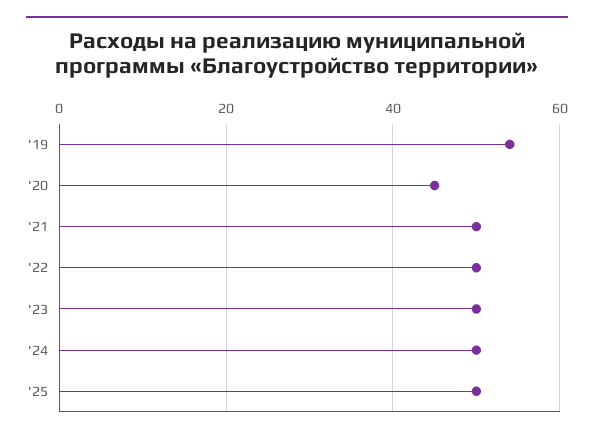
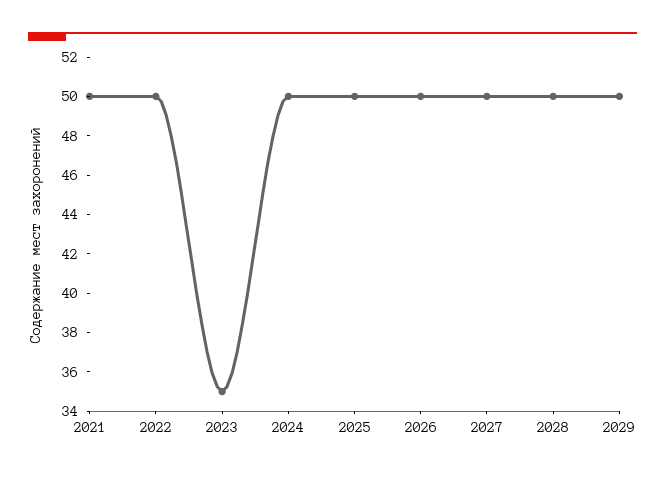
'19: 55 -> none
'20: 45 -> none
'23: 50 -> 35
2026: none -> 50
2027: none -> 50
2028: none -> 50
2029: none -> 50

